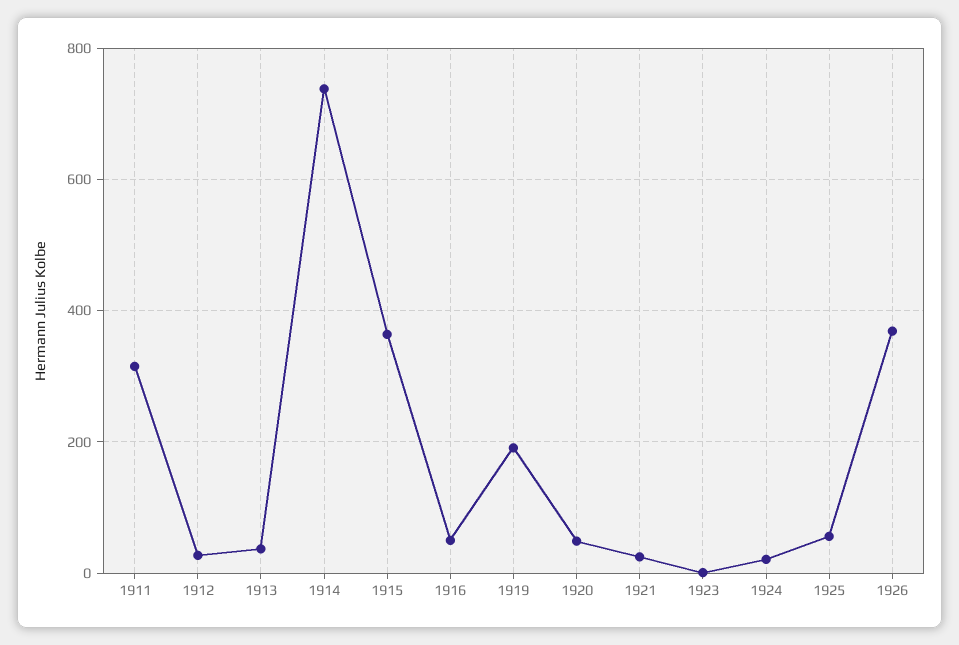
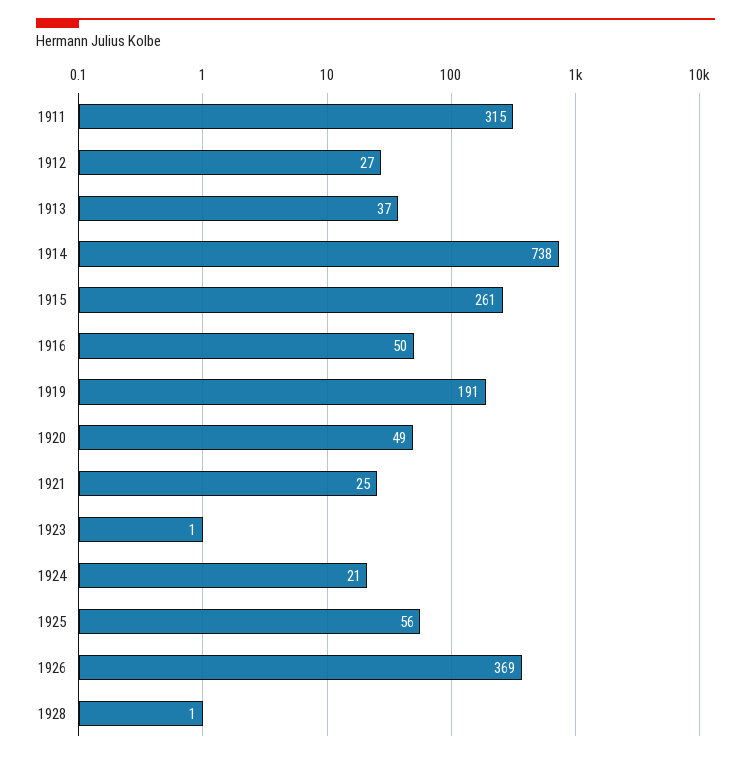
1915: 360 -> 261
1928: none -> 1

